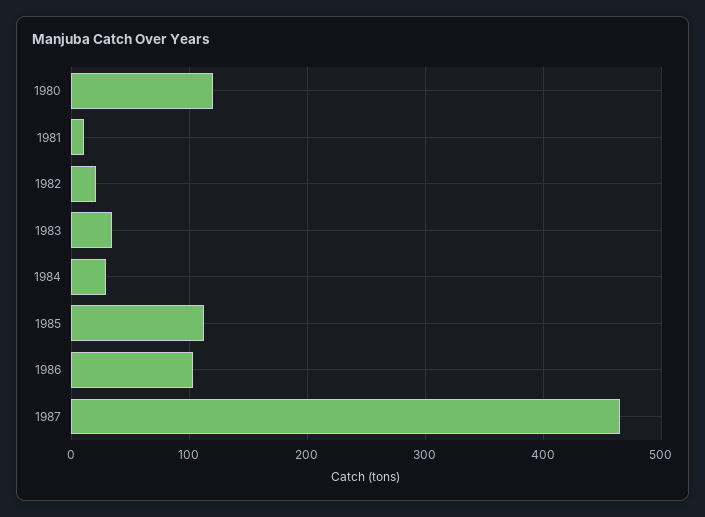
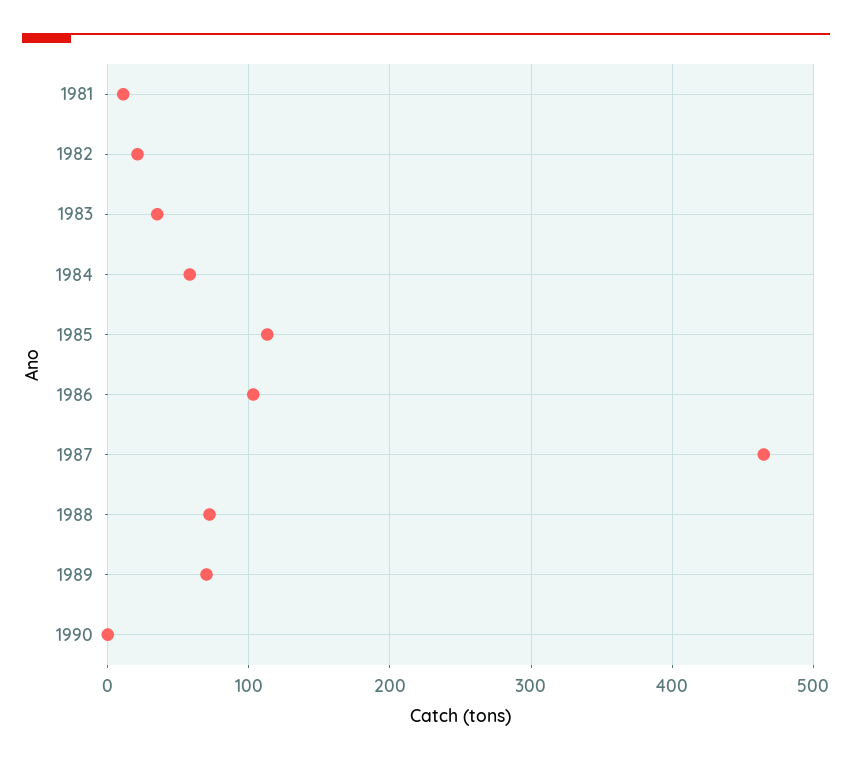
1980: 120 -> none
1984: 30 -> 60
1988: none -> 70
1989: none -> 70
1990: none -> 0

